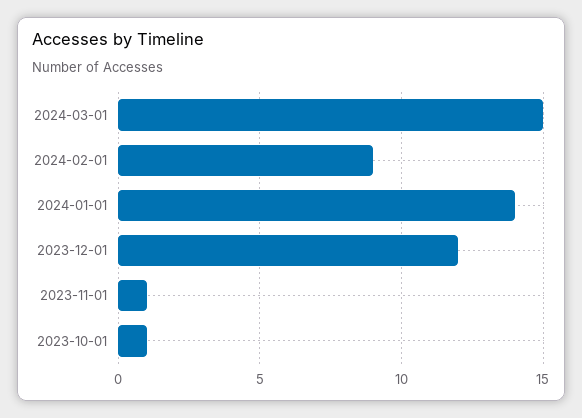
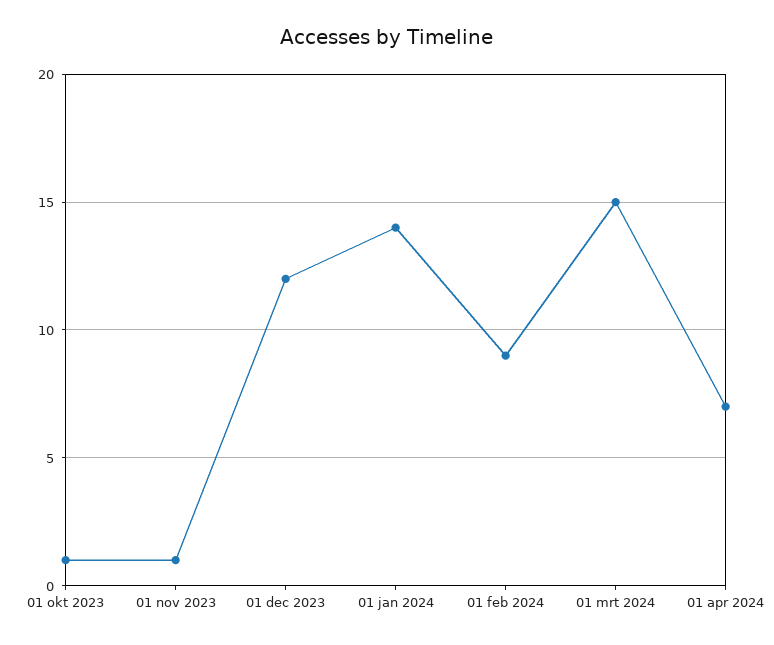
01 apr 2024: none -> 7

